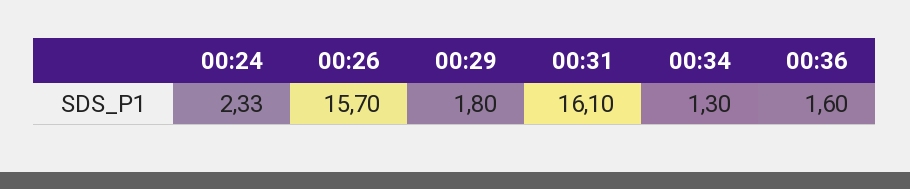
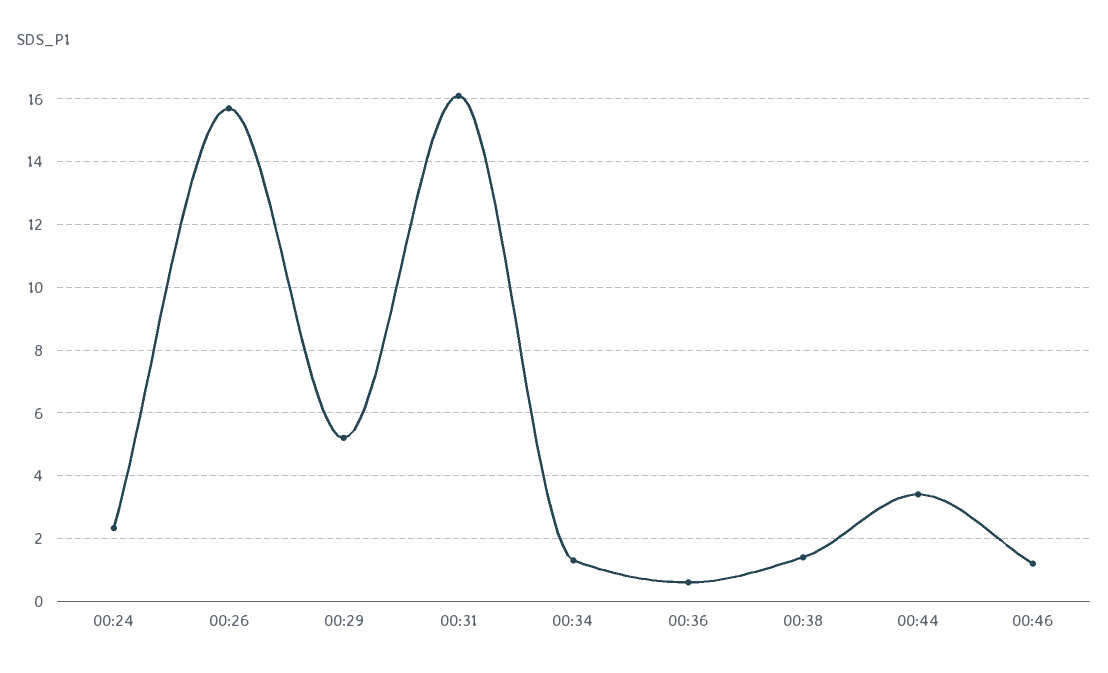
00:29: 1.8 -> 5.2
00:36: 1.6 -> 0.6
00:38: none -> 1.4
00:44: none -> 3.4
00:46: none -> 1.2

